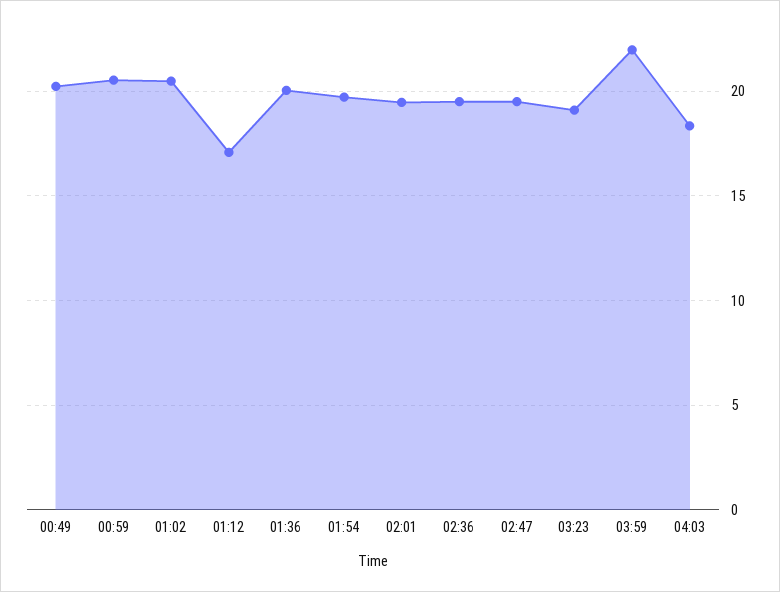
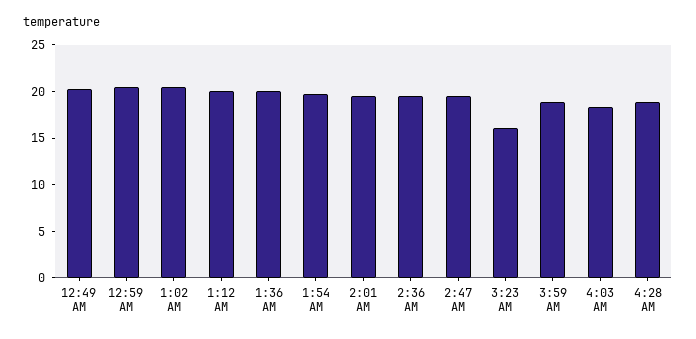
01:12: 17 -> 20
03:23: 19 -> 16
03:59: 22 -> 19
4:28 AM: none -> 19

